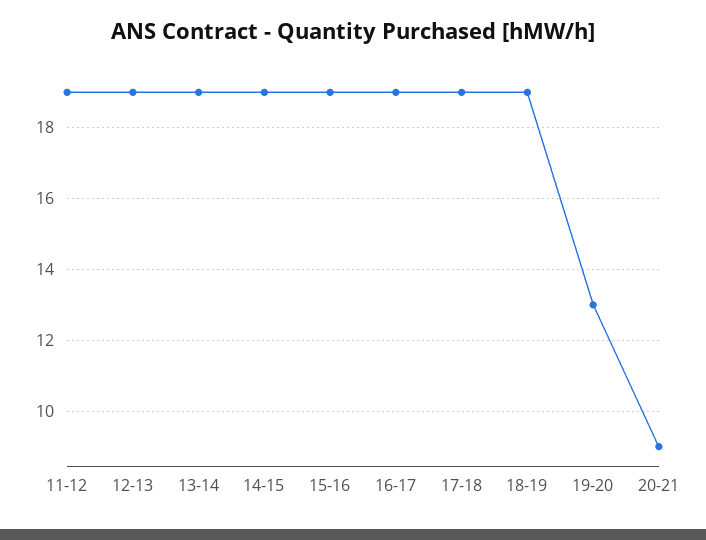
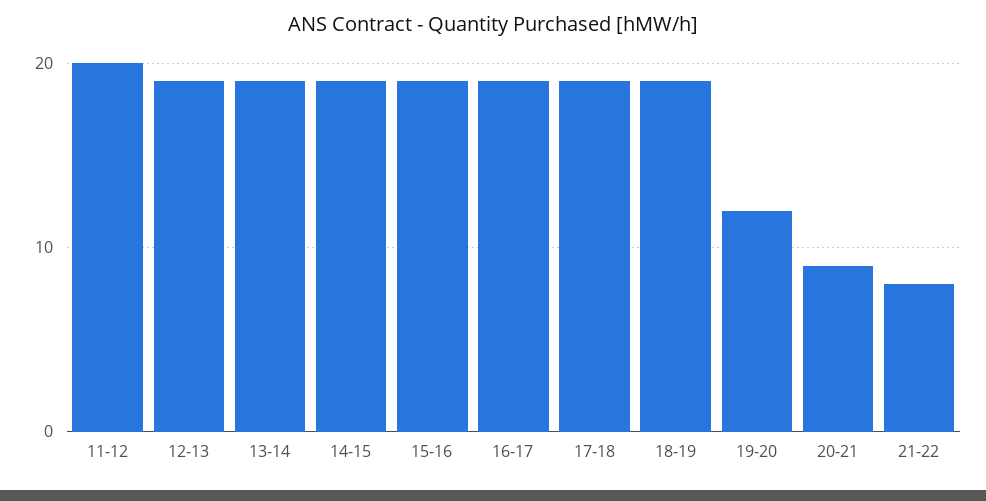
11-12: 19 -> 20
19-20: 13 -> 12
21-22: none -> 8

